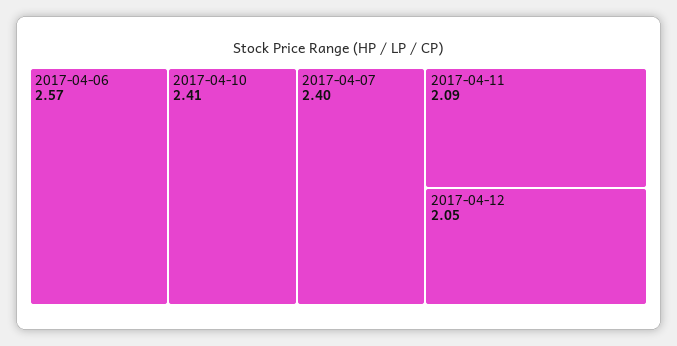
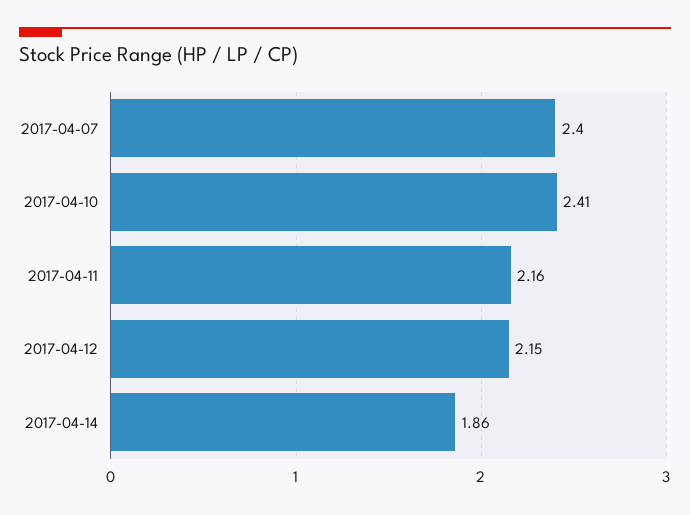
2017-04-06: 2.57 -> none
2017-04-11: 2.09 -> 2.16
2017-04-12: 2.05 -> 2.15
2017-04-14: none -> 1.86

